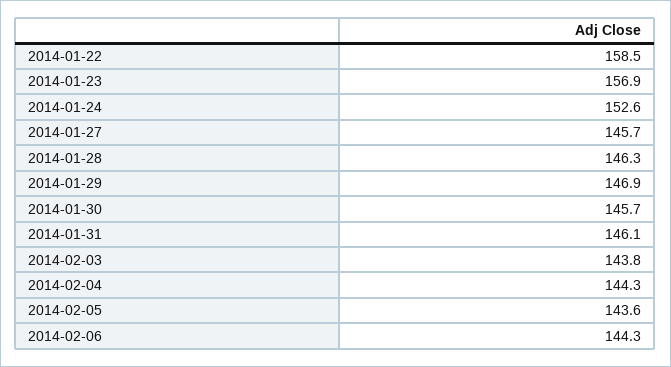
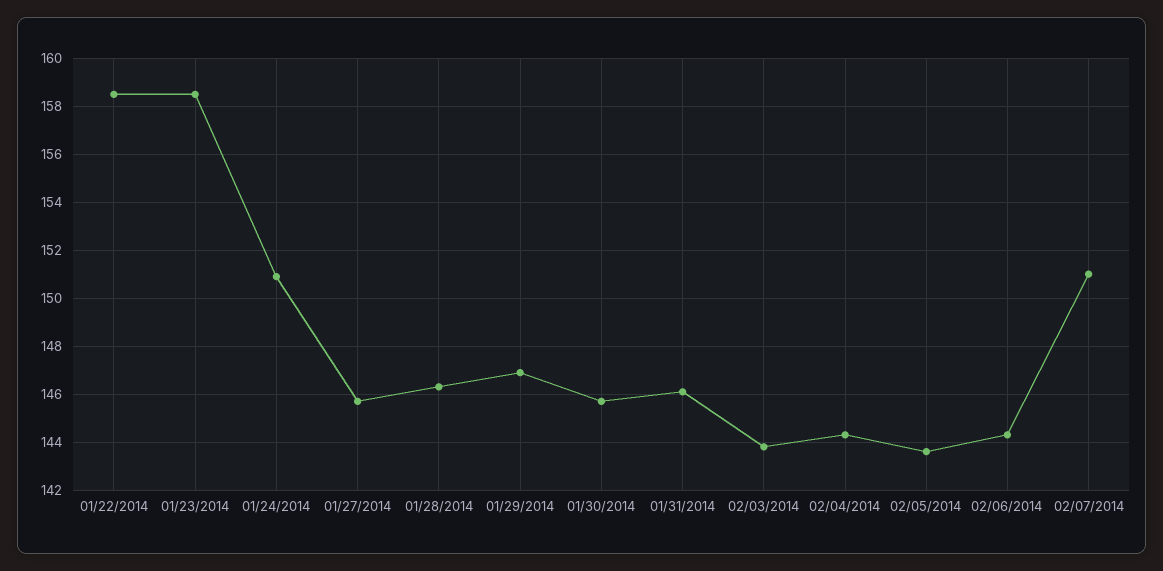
2014-01-23: 156.9 -> 158.5
2014-01-24: 152.6 -> 151
02/07/2014: none -> 151

